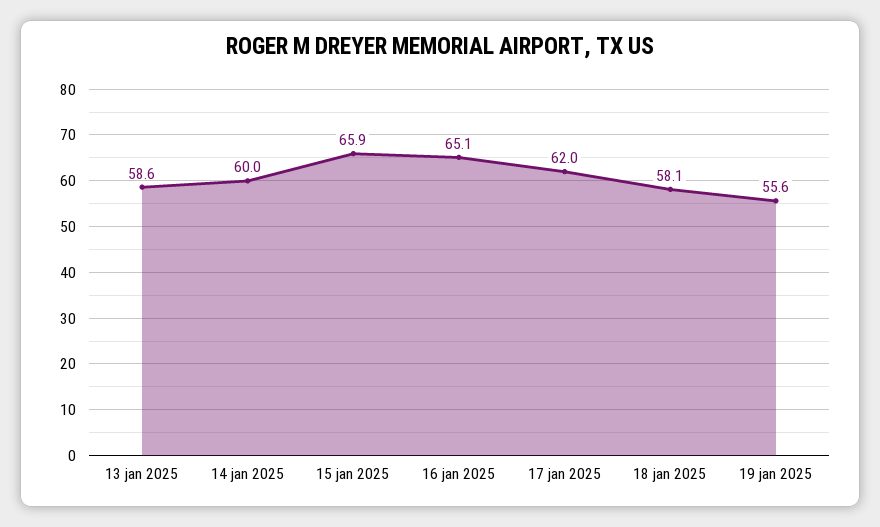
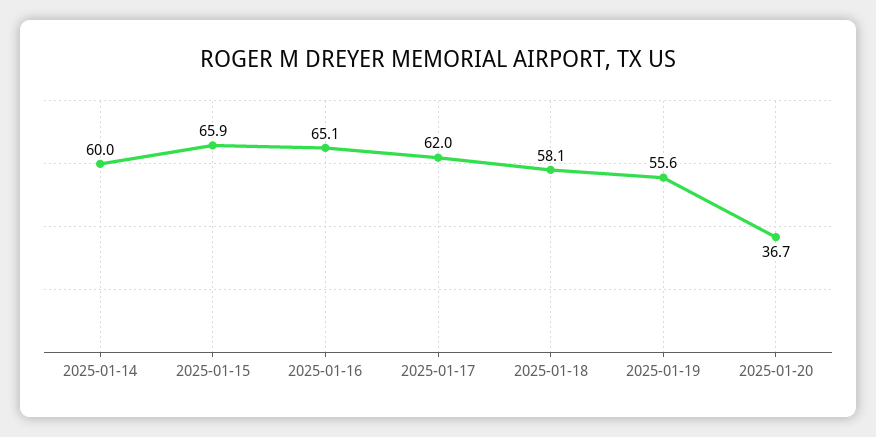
13 jan 2025: 58.6 -> none
2025-01-20: none -> 36.7

